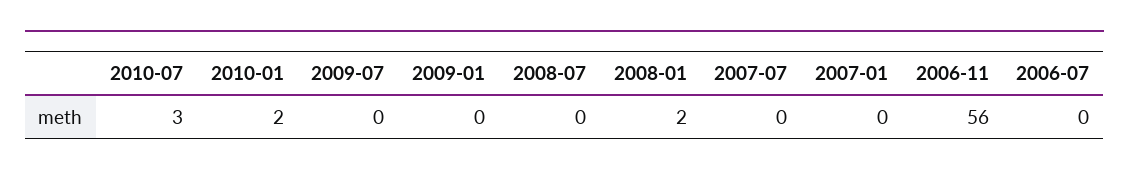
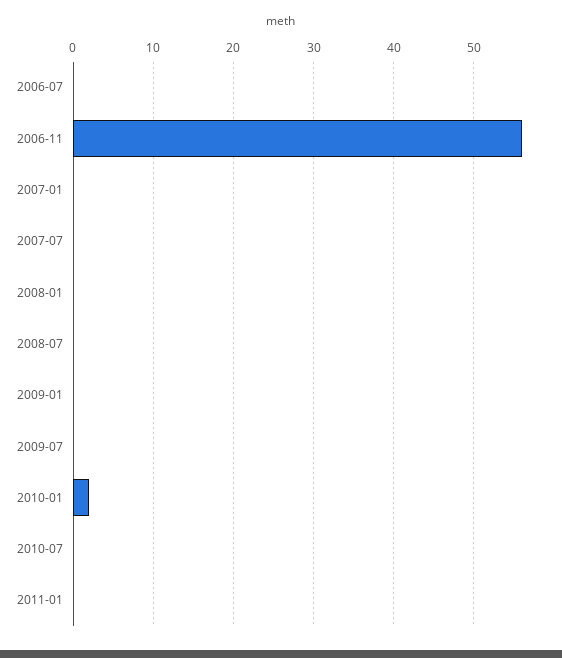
2010-07: 3 -> 0
2008-01: 2 -> 0
2011-01: none -> 0

